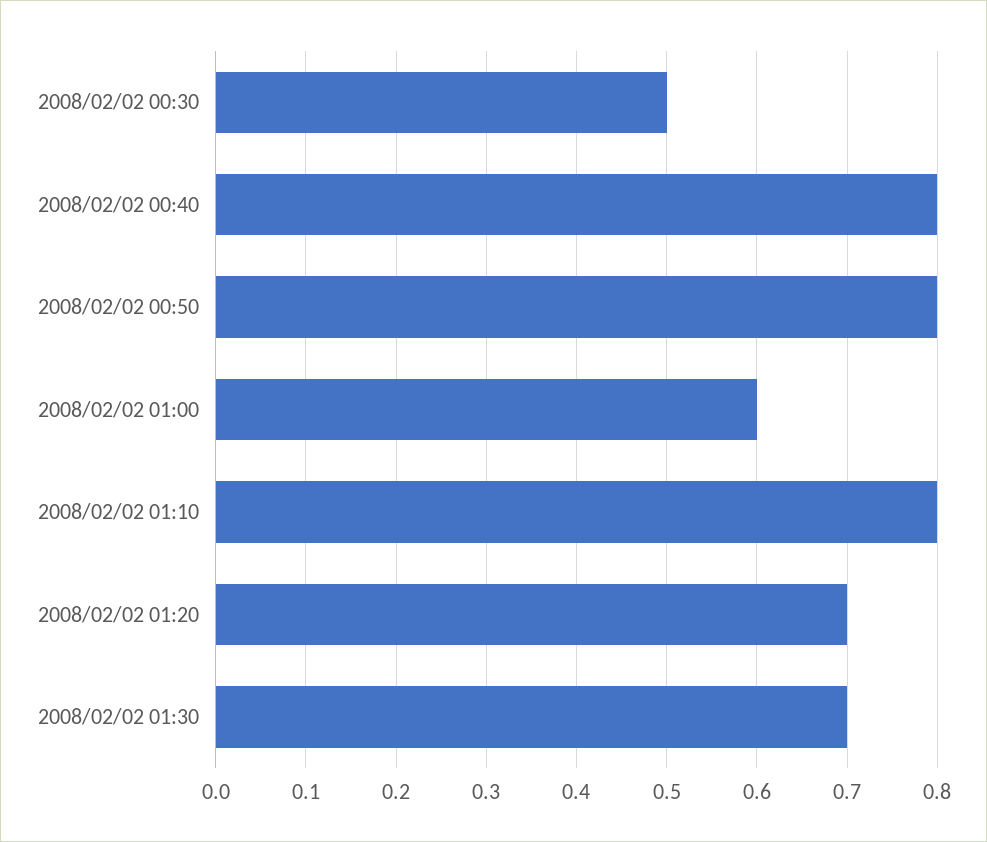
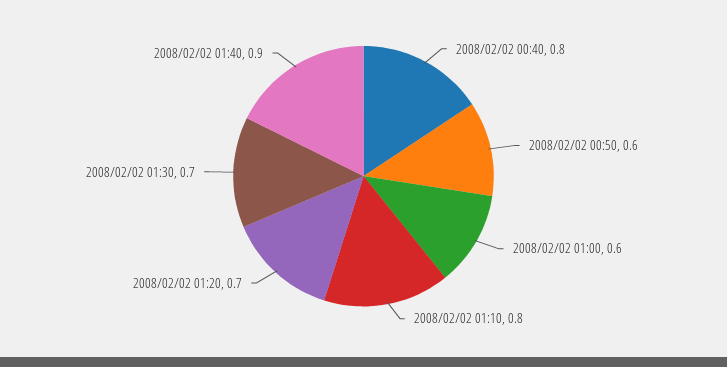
2008/02/02 00:30: 0.5 -> none
2008/02/02 00:50: 0.8 -> 0.6
2008/02/02 01:40: none -> 0.9

